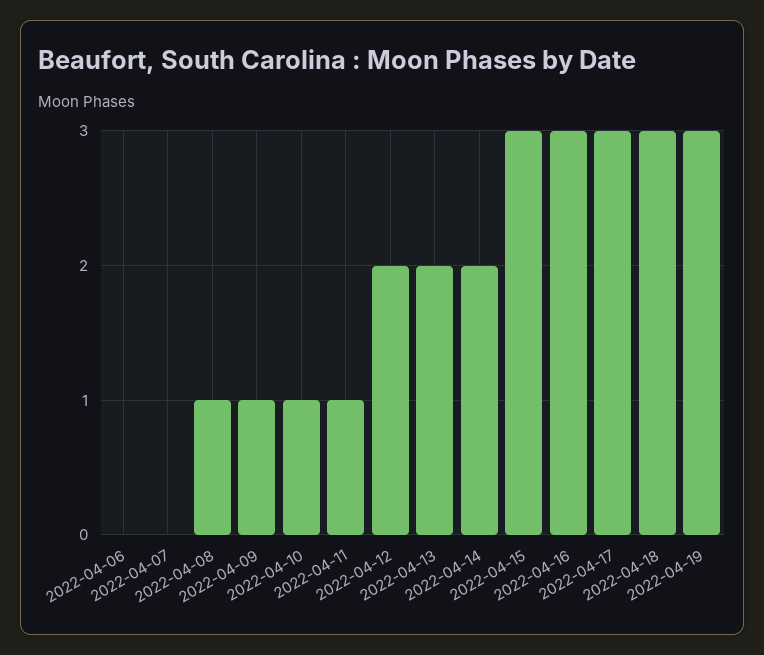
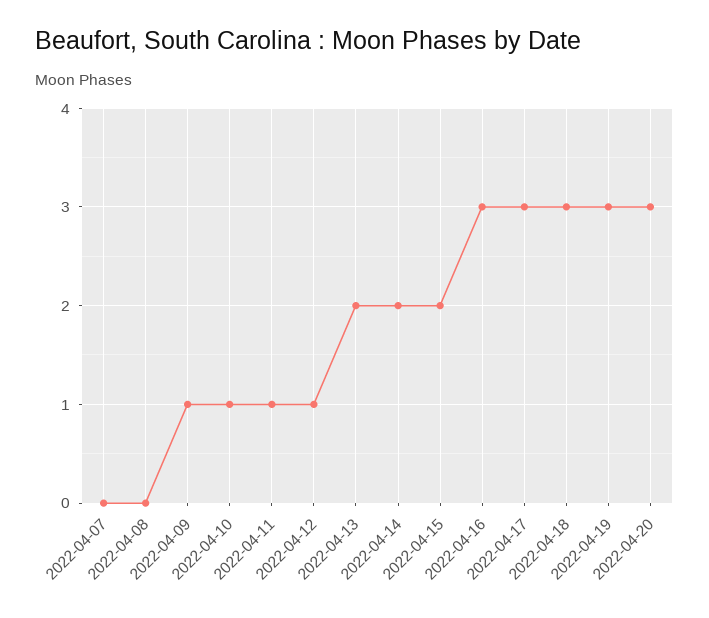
2022-04-06: 0 -> none
2022-04-08: 1 -> 0
2022-04-12: 2 -> 1
2022-04-15: 3 -> 2
2022-04-20: none -> 3

